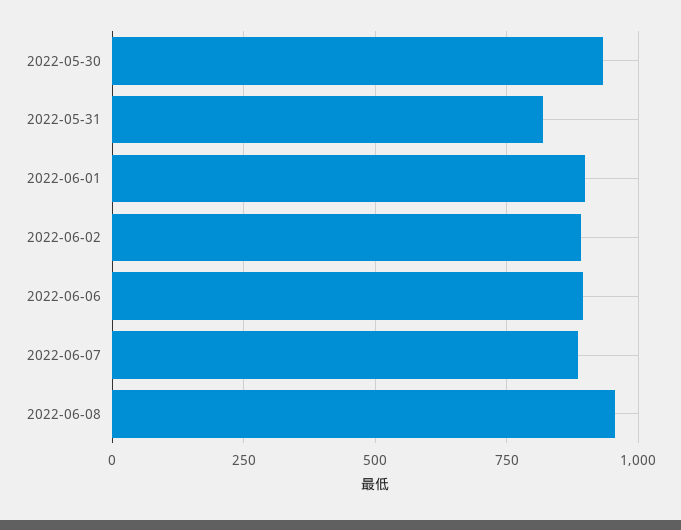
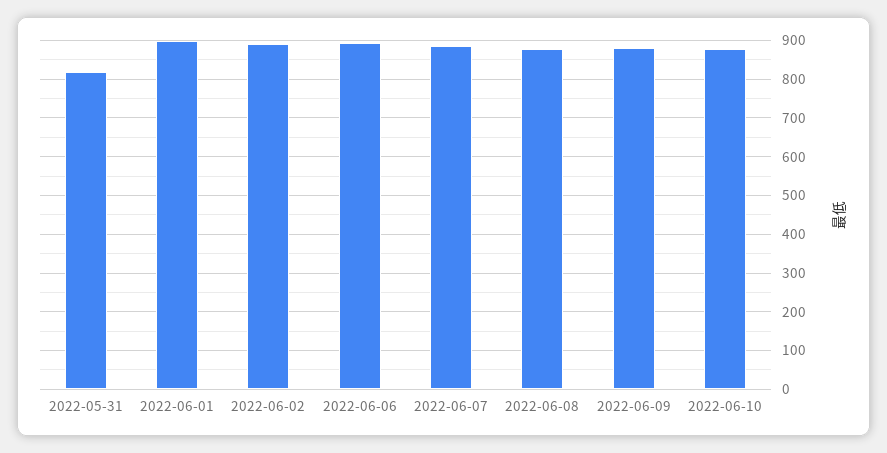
2022-05-30: 925 -> none
2022-06-08: 950 -> 880
2022-06-09: none -> 880
2022-06-10: none -> 880

